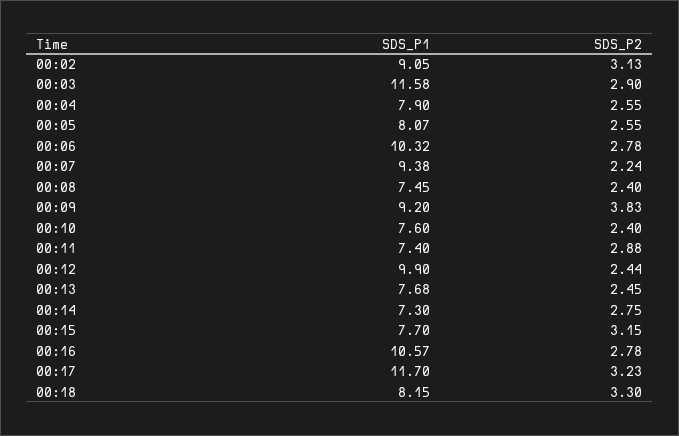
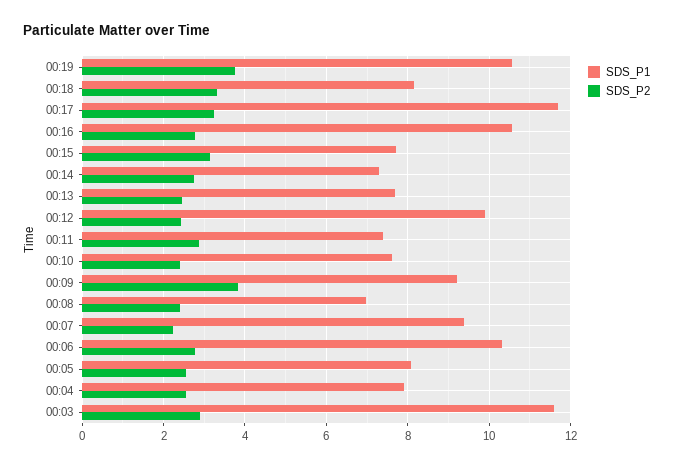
SDS_P1, 00:02: 9.05 -> none
SDS_P2, 00:02: 3.13 -> none
SDS_P1, 00:08: 7.45 -> 7
SDS_P1, 00:19: none -> 10.6
SDS_P2, 00:19: none -> 3.8

